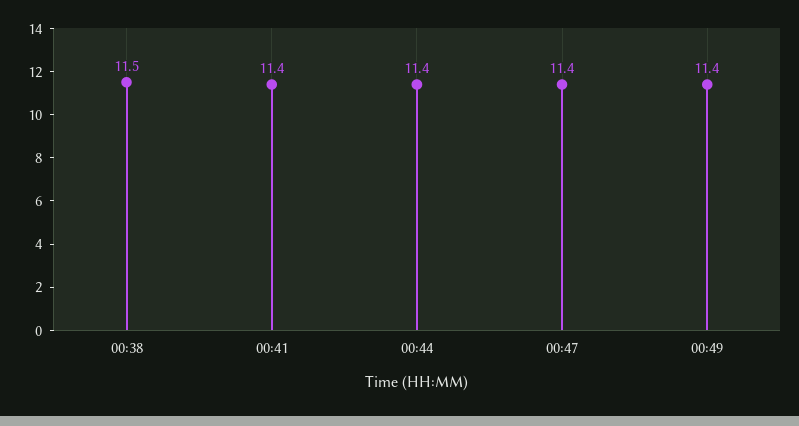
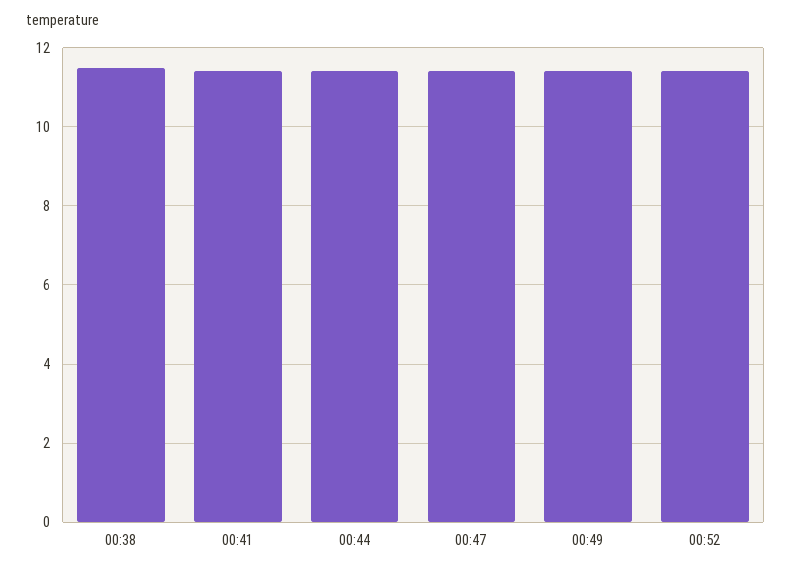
00:52: none -> 11.5

